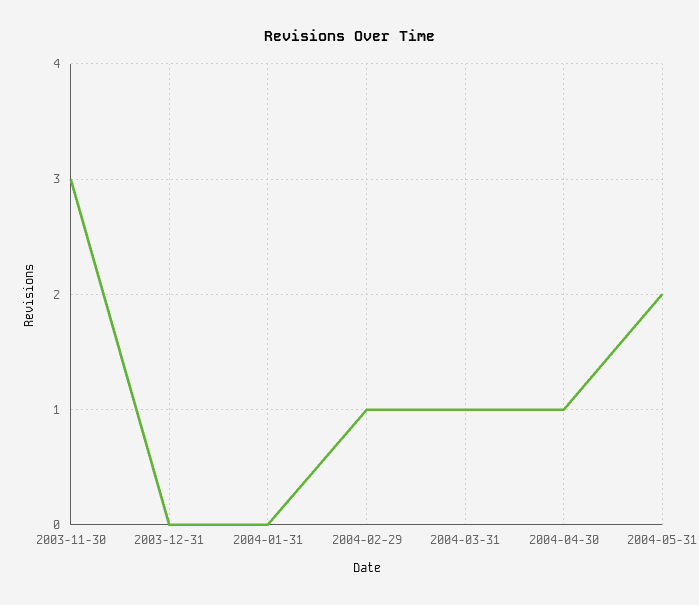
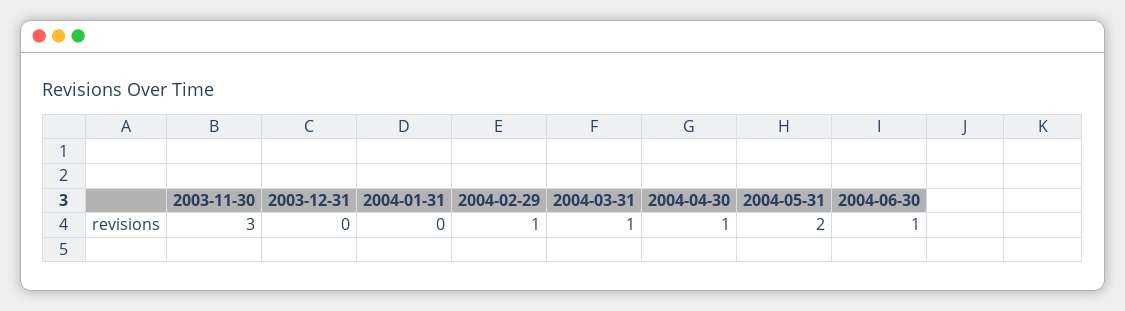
2004-06-30: none -> 1

